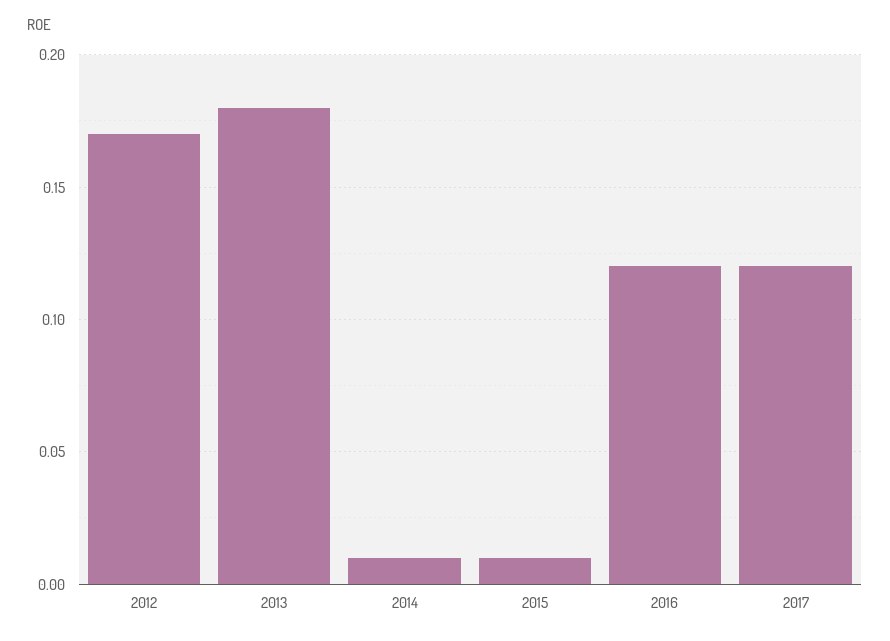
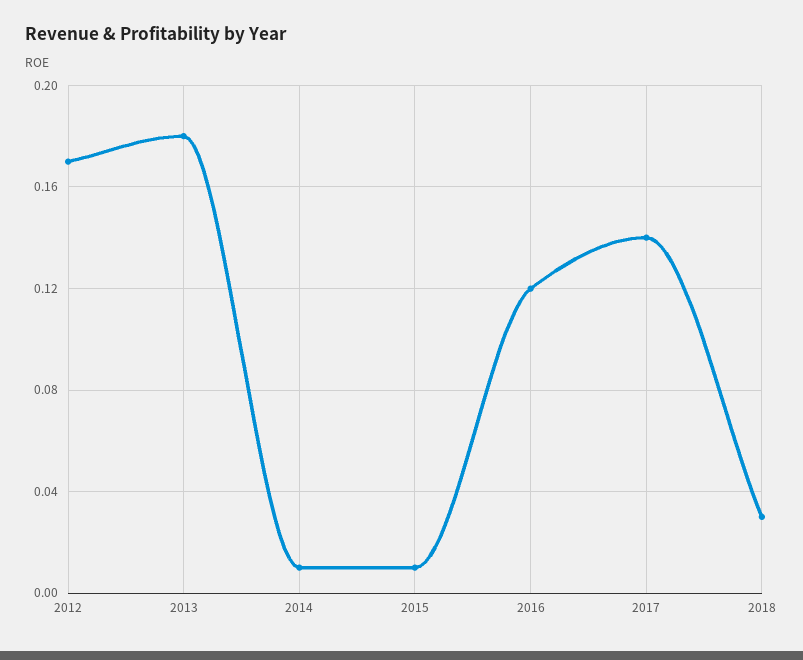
2017: 0.12 -> 0.14
2018: none -> 0.03

